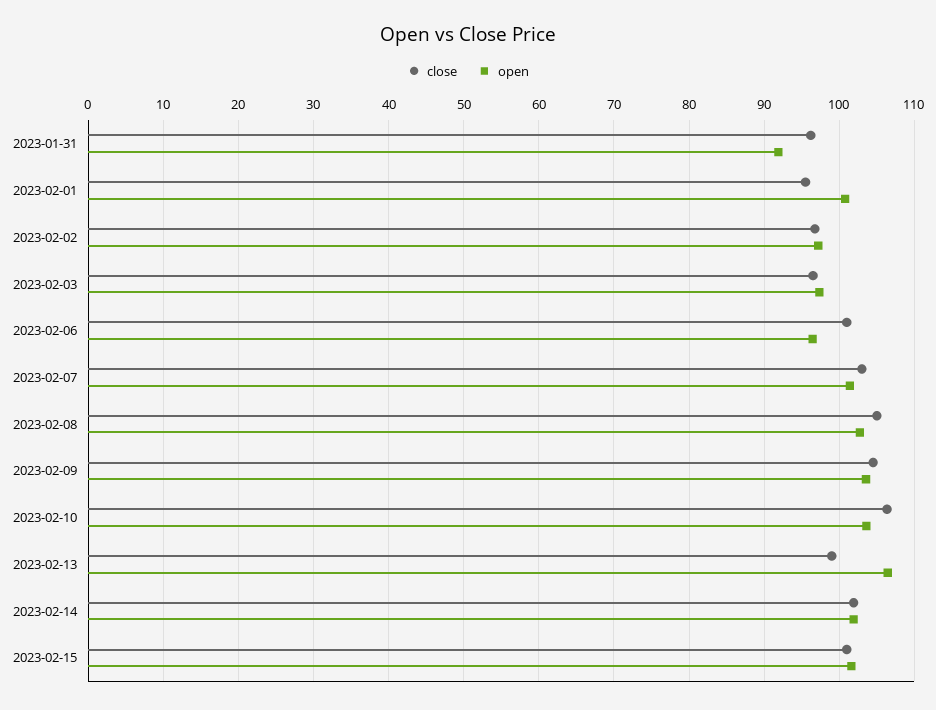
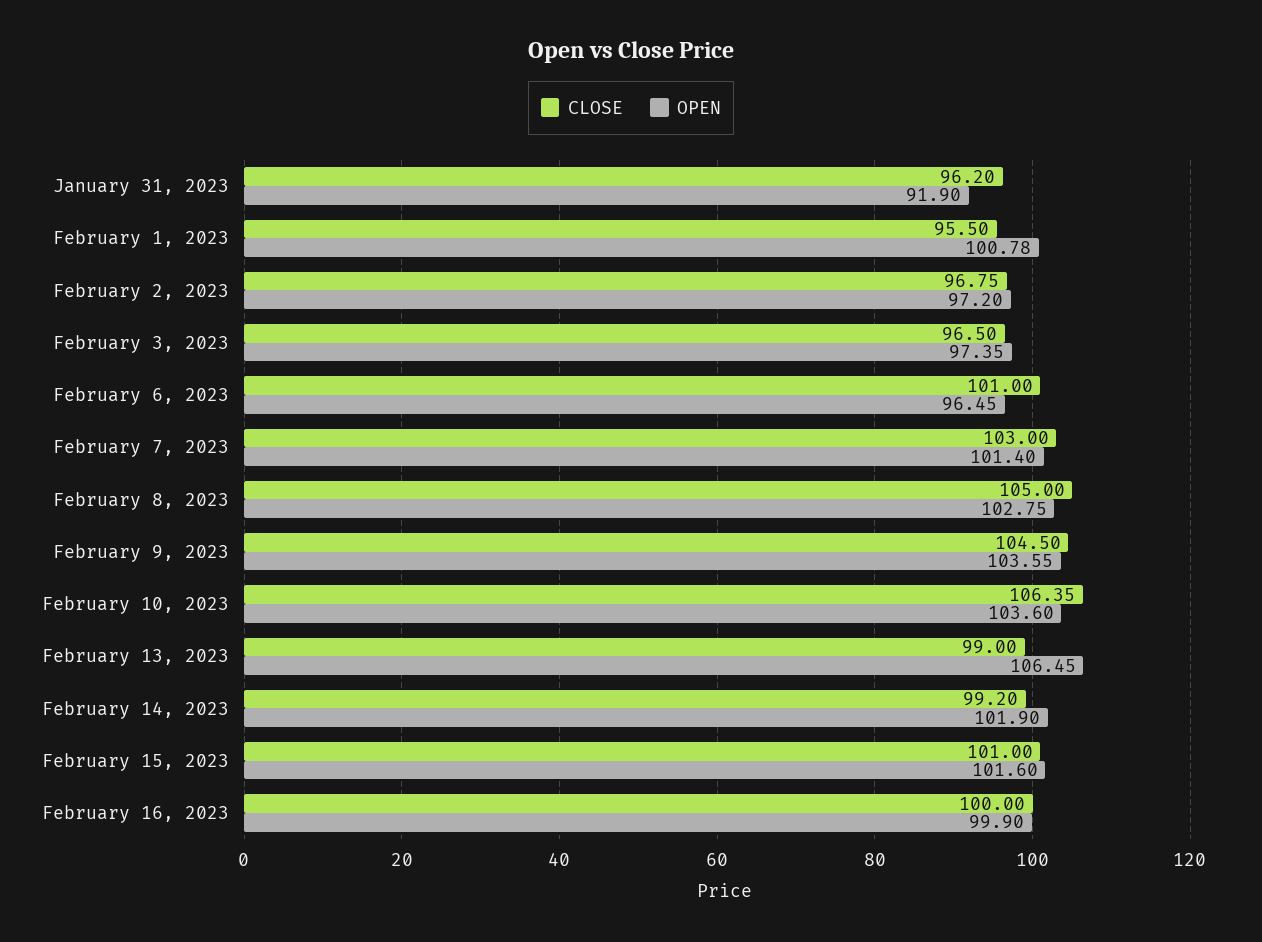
close, 2023-02-14: 102 -> 99.2
close, February 16, 2023: none -> 100
open, February 16, 2023: none -> 99.9

